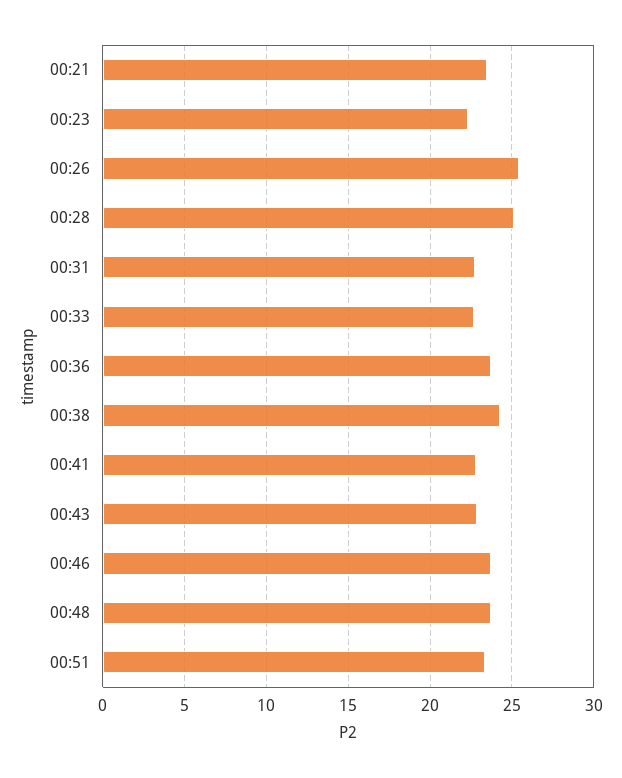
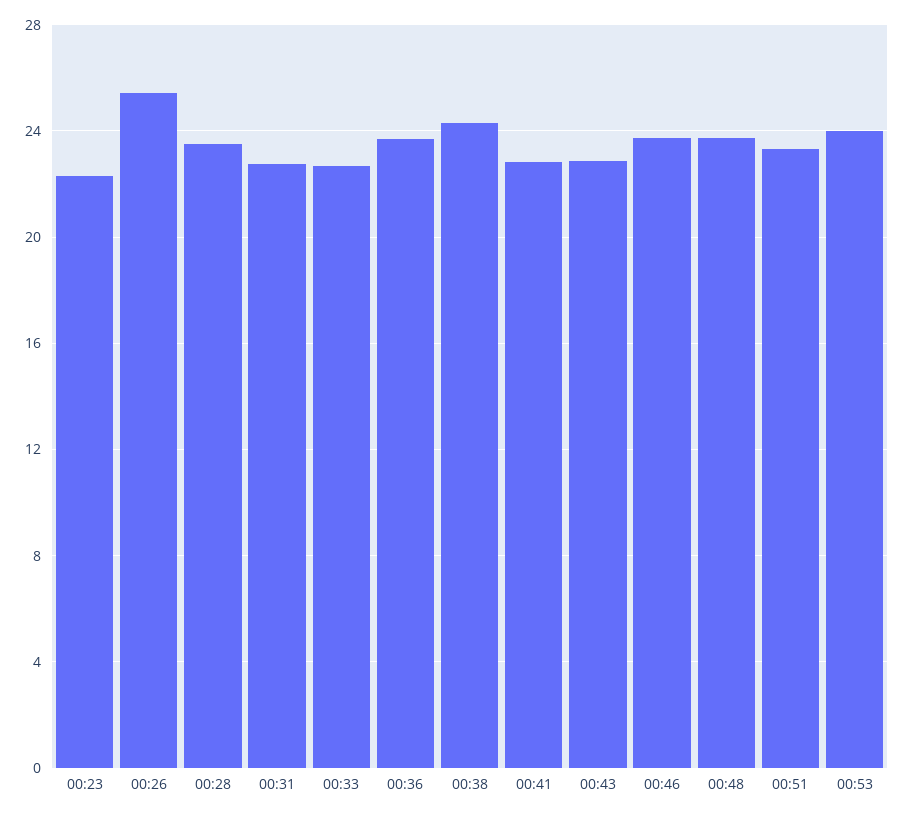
00:21: 23.5 -> none
00:28: 25 -> 23.5
00:53: none -> 24

